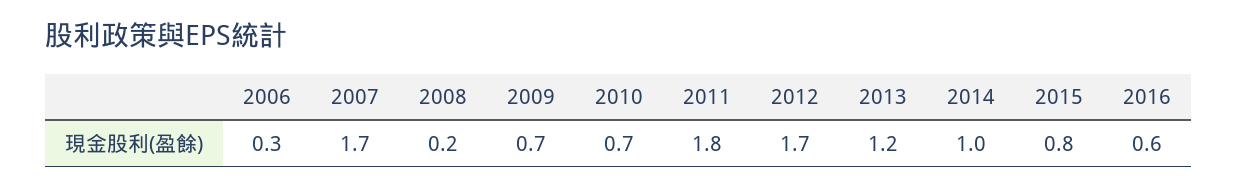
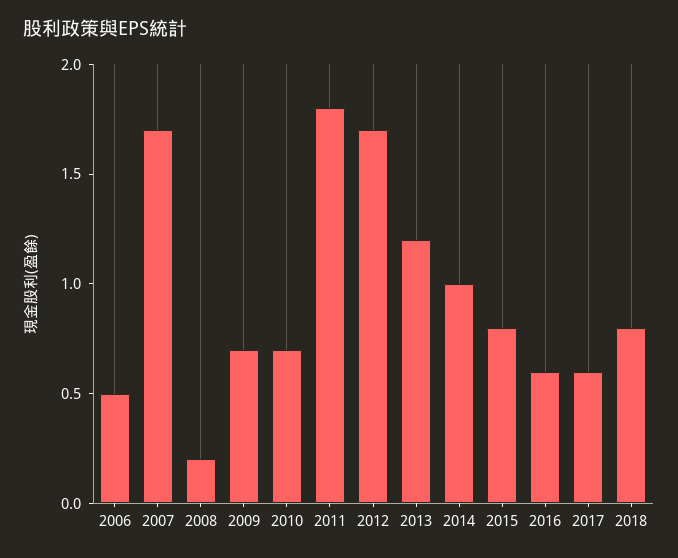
2006: 0.3 -> 0.5
2017: none -> 0.6
2018: none -> 0.8

